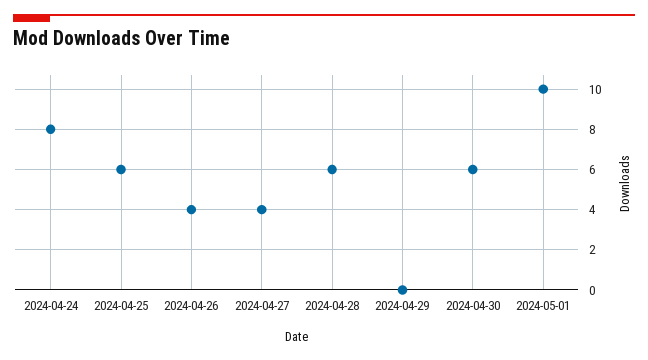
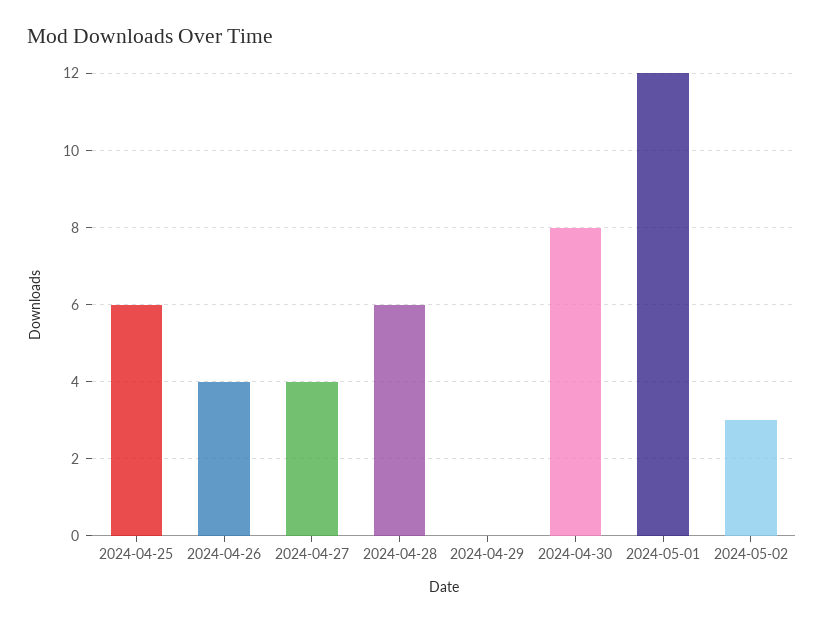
2024-04-24: 8 -> none
2024-04-30: 6 -> 8
2024-05-01: 10 -> 12
2024-05-02: none -> 3

